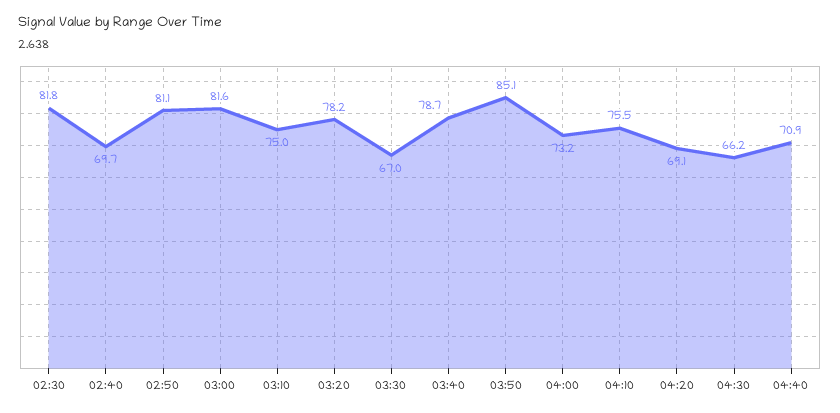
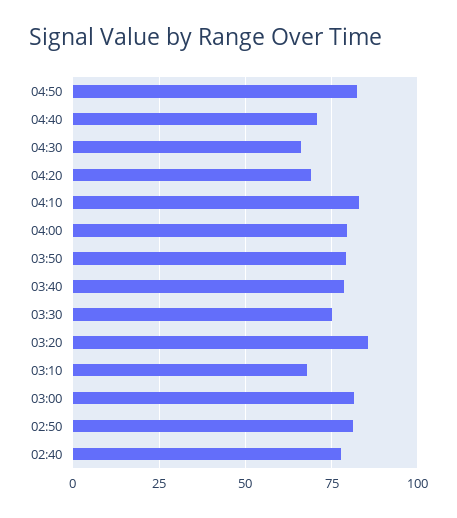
02:30: 81.8 -> none
02:40: 69.7 -> 77.5
03:10: 75 -> 67.5
03:20: 78.2 -> 85
03:30: 67 -> 75
03:50: 85.1 -> 80
04:00: 73.2 -> 80
04:10: 75.5 -> 82.5
04:50: none -> 82.5

